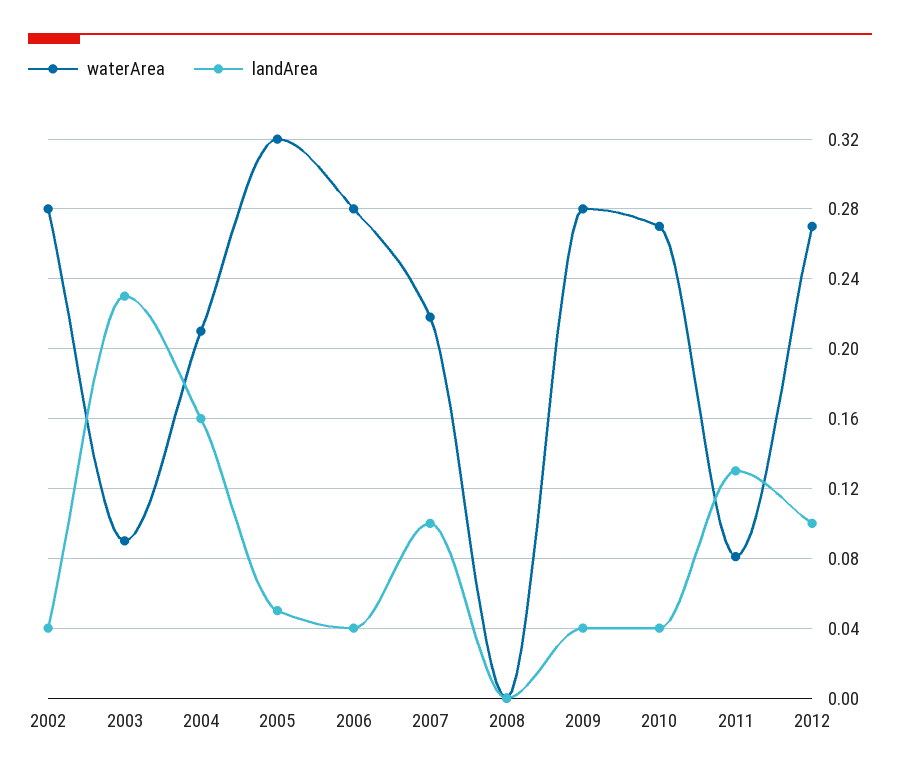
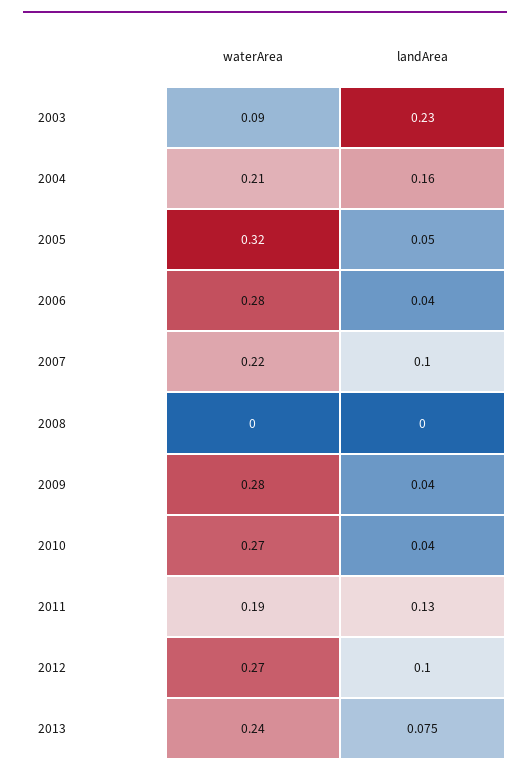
waterArea, 2002: 0.28 -> none
landArea, 2002: 0.04 -> none
waterArea, 2011: 0.08 -> 0.19
waterArea, 2013: none -> 0.24
landArea, 2013: none -> 0.075

